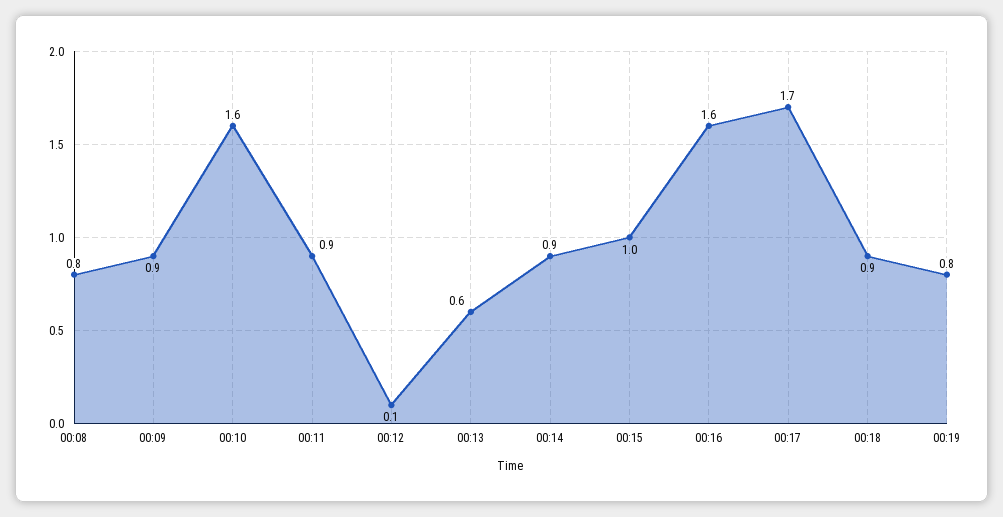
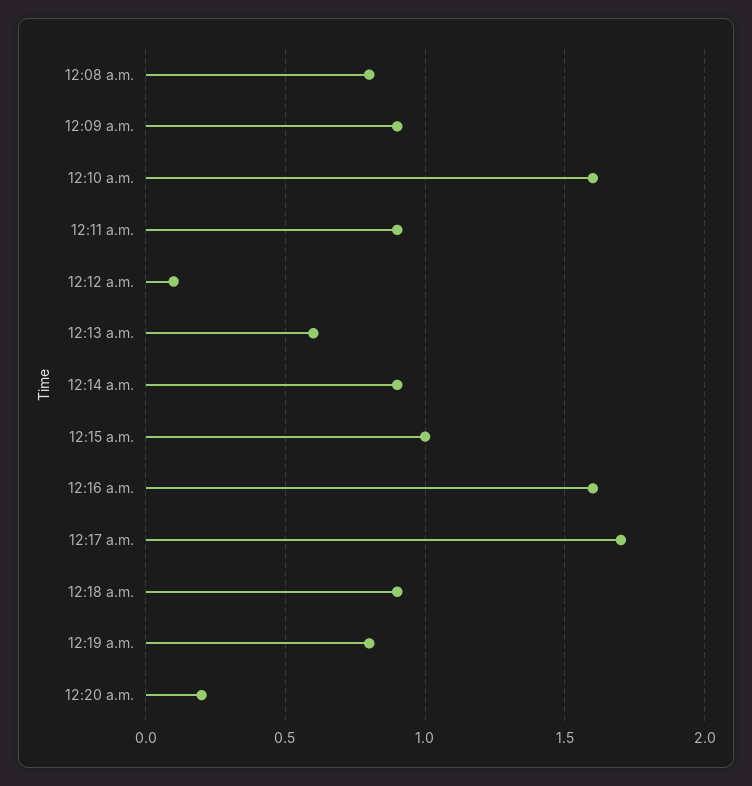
12:20 a.m.: none -> 0.2

